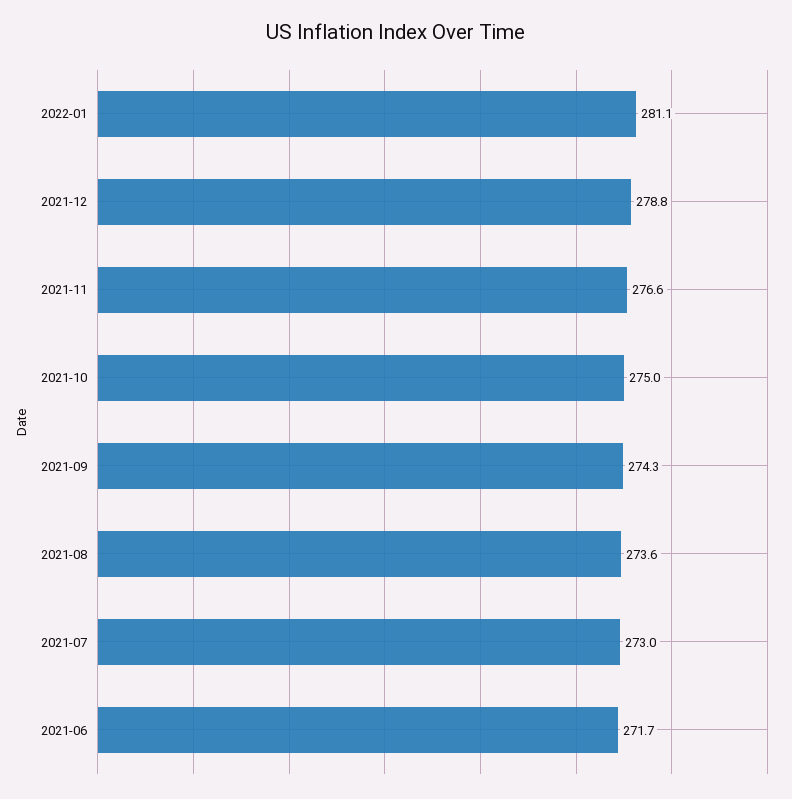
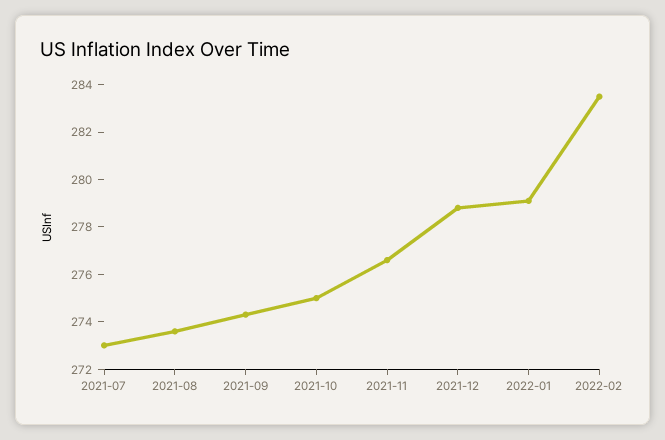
2022-01: 281.1 -> 279
2021-06: 271.7 -> none
2022-02: none -> 283.5

